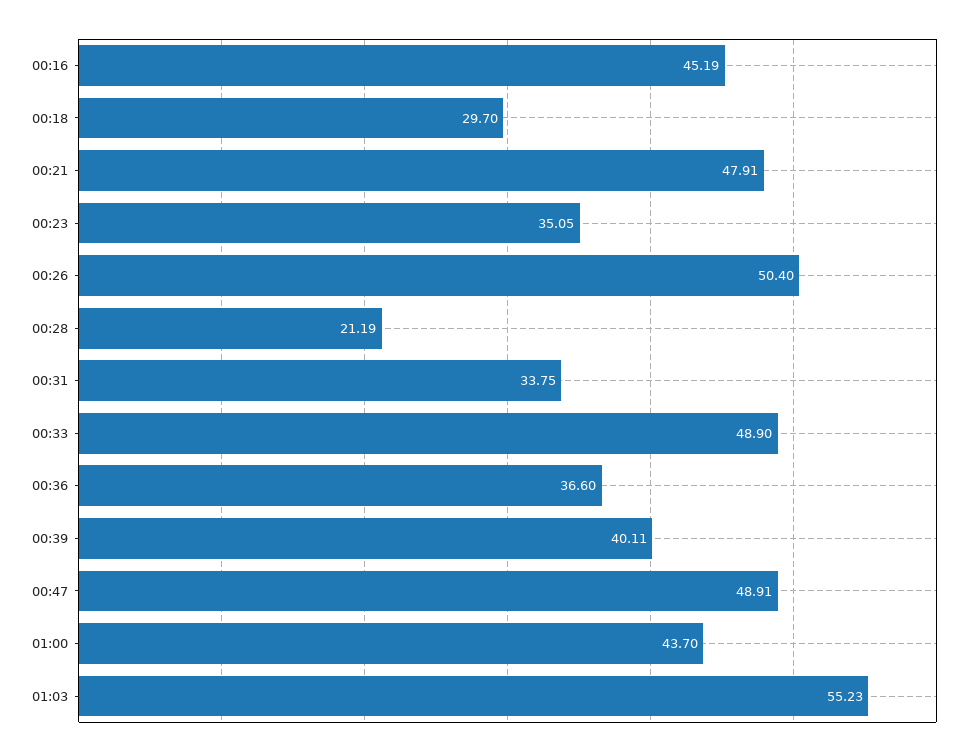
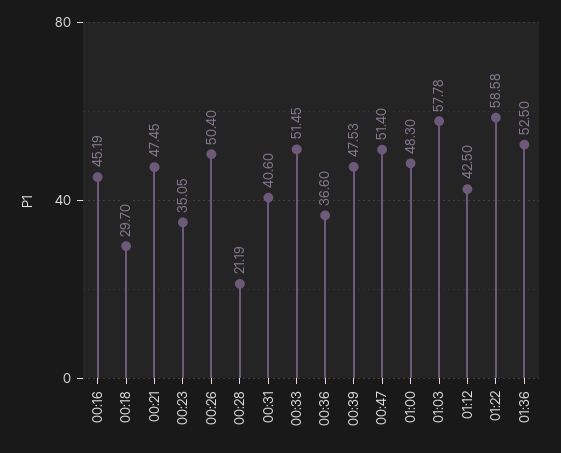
00:21: 47.91 -> 47.45
00:31: 33.75 -> 40.6
00:33: 48.9 -> 51.45
00:39: 40.11 -> 47.53
00:47: 48.91 -> 51.4
01:00: 43.7 -> 48.3
01:03: 55.23 -> 57.78
01:12: none -> 42.5
01:22: none -> 58.58
01:36: none -> 52.5

